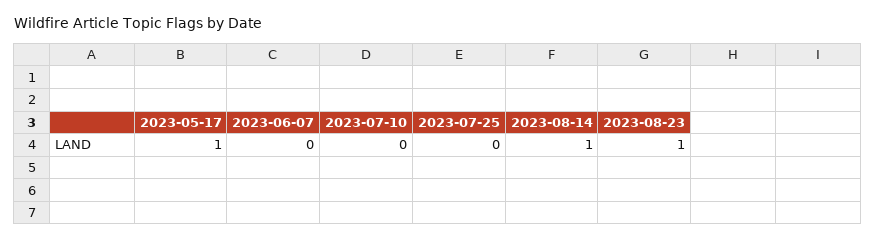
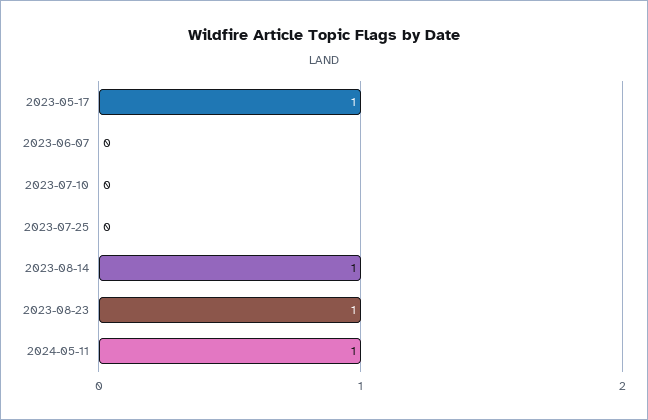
2024-05-11: none -> 1

